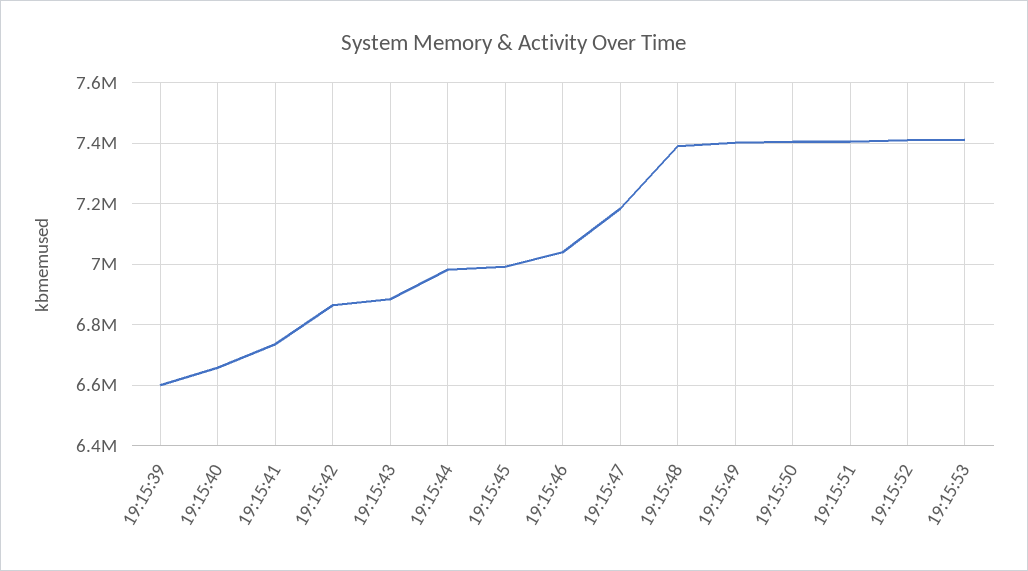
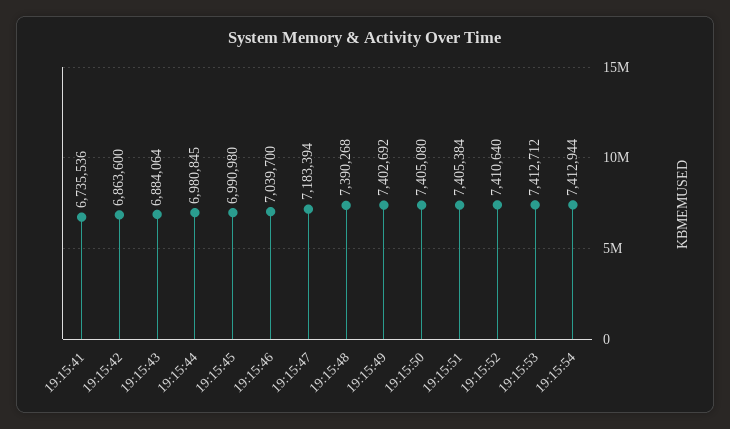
19:15:39: 6600000 -> none
19:15:40: 6660000 -> none
19:15:54: none -> 7412944

